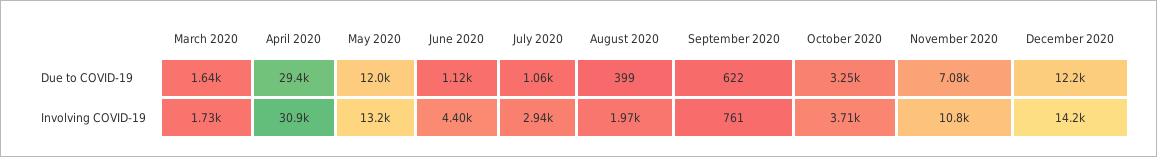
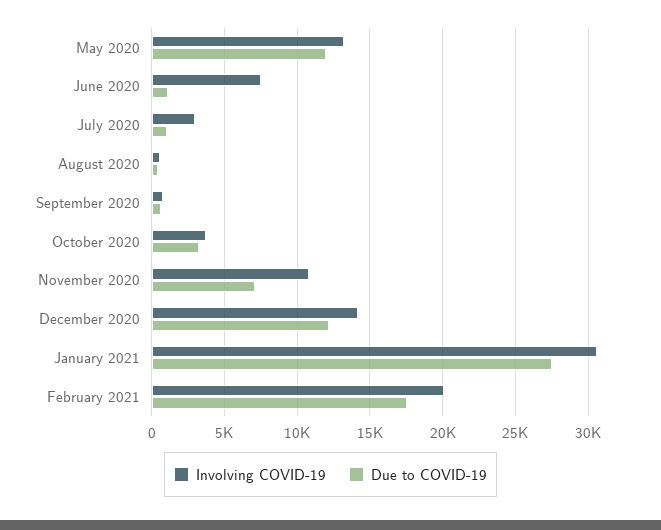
Due to COVID-19, March 2020: 1640 -> none
Due to COVID-19, April 2020: 29400 -> none
Involving COVID-19, March 2020: 1730 -> none
Involving COVID-19, April 2020: 30900 -> none
Involving COVID-19, June 2020: 4400 -> 7500
Involving COVID-19, August 2020: 1970 -> 500
Involving COVID-19, January 2021: none -> 30500
Due to COVID-19, January 2021: none -> 27500
Involving COVID-19, February 2021: none -> 20000
Due to COVID-19, February 2021: none -> 17500

